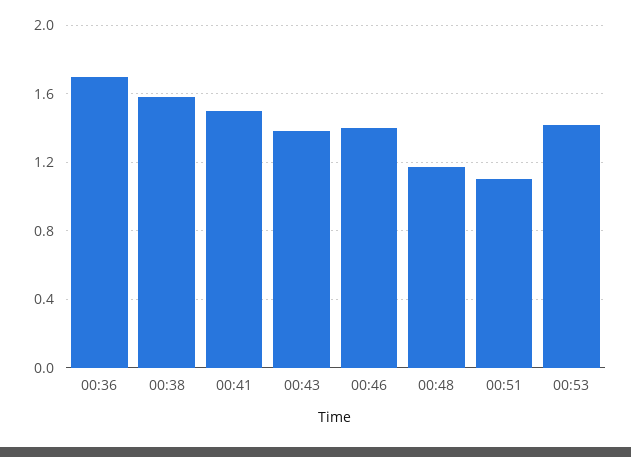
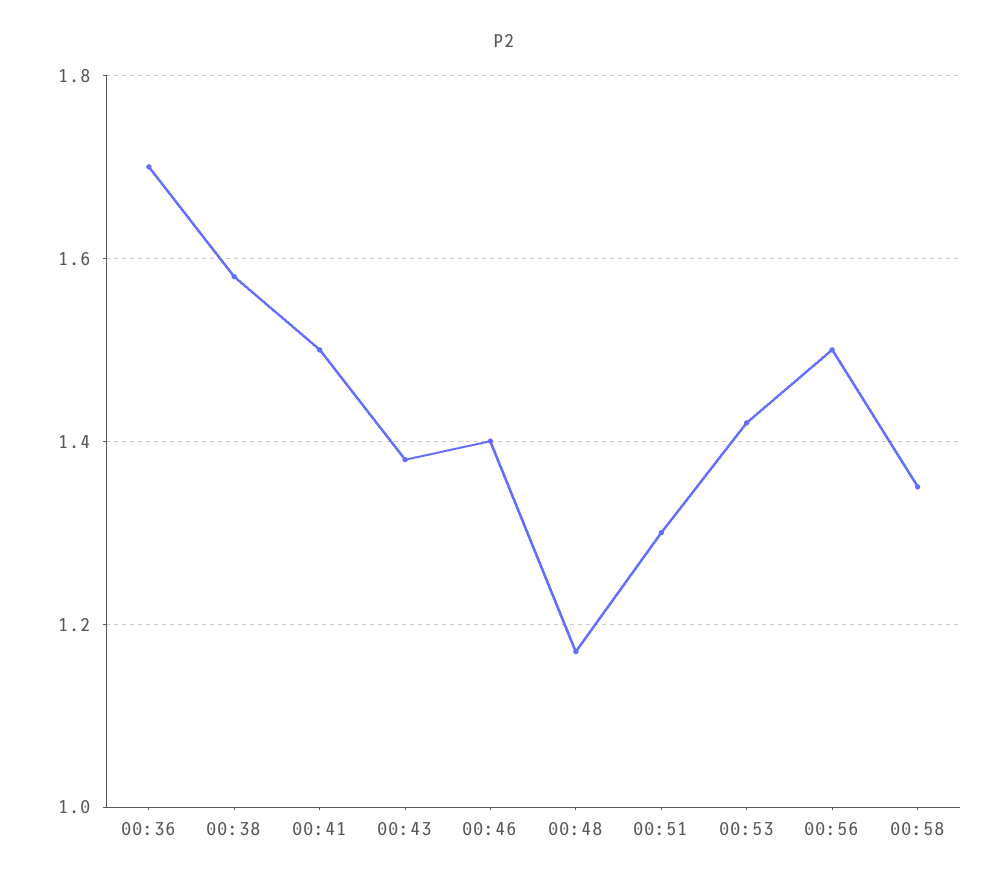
00:51: 1.1 -> 1.3
00:56: none -> 1.5
00:58: none -> 1.35

